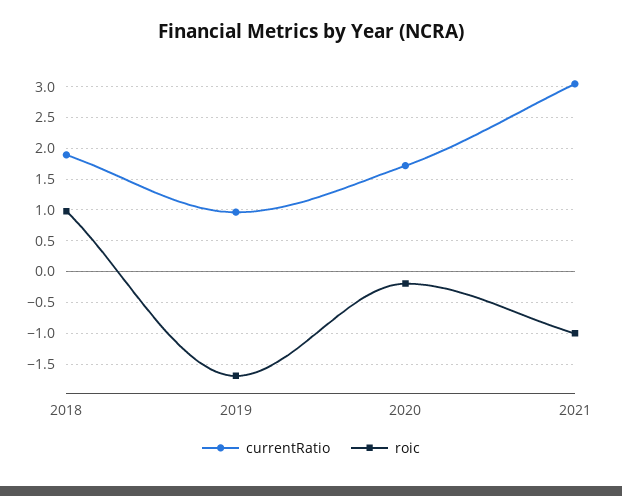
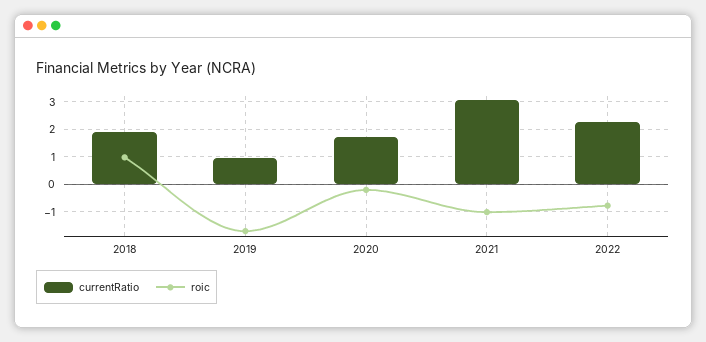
currentRatio, 2022: none -> 2.25
roic, 2022: none -> -0.75

